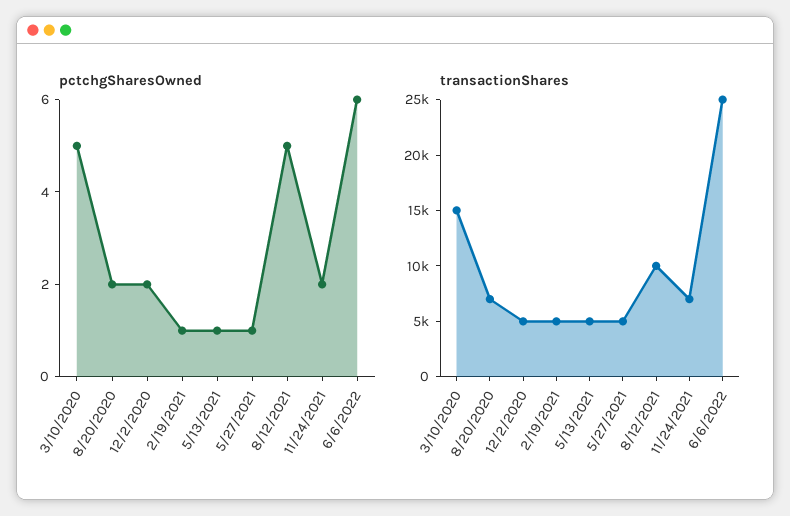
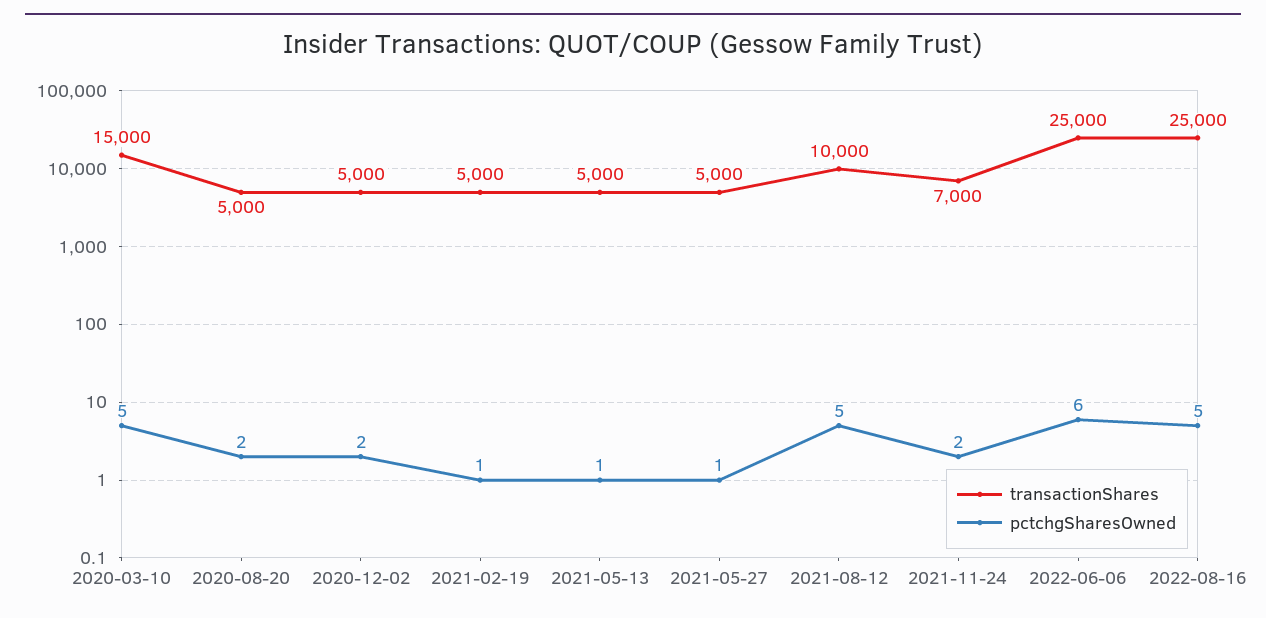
transactionShares, 8/20/2020: 7000 -> 5000
transactionShares, 2022-08-16: none -> 25000
pctchgSharesOwned, 2022-08-16: none -> 5

